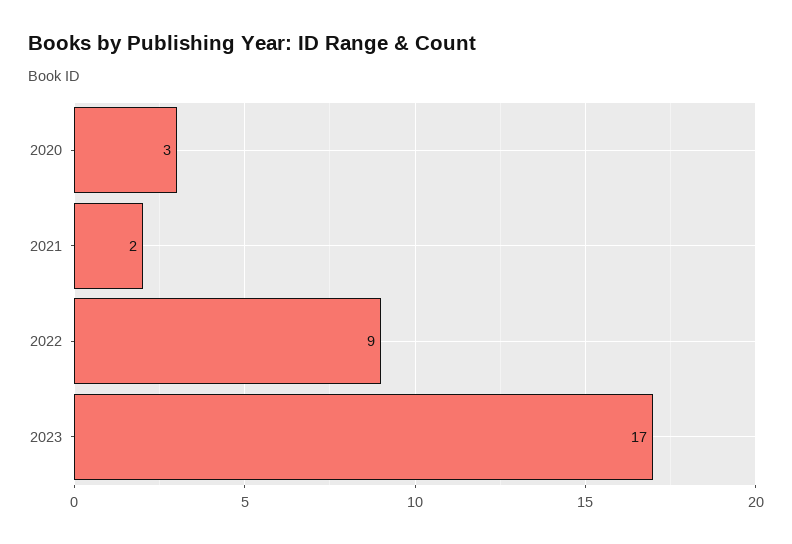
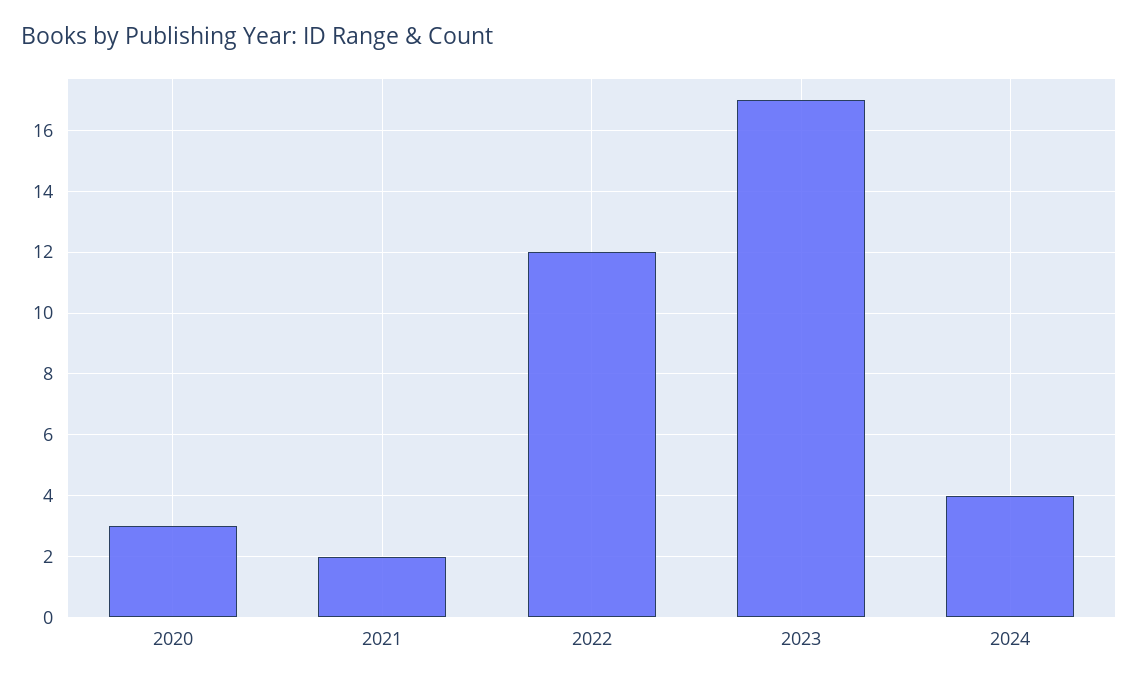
2022: 9 -> 12
2024: none -> 4

